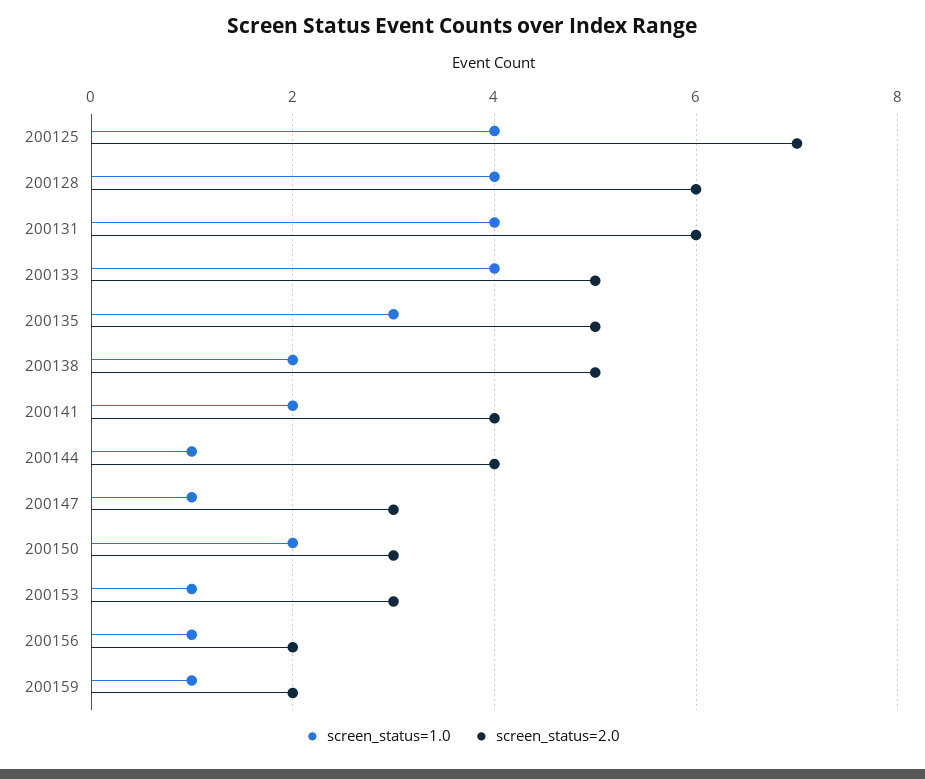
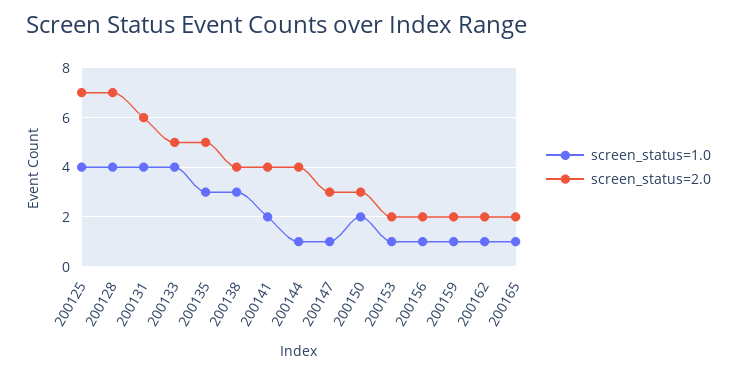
screen_status=2.0, 200128: 6 -> 7
screen_status=1.0, 200138: 2 -> 3
screen_status=2.0, 200138: 5 -> 4
screen_status=2.0, 200153: 3 -> 2
screen_status=1.0, 200162: none -> 1
screen_status=2.0, 200162: none -> 2
screen_status=1.0, 200165: none -> 1
screen_status=2.0, 200165: none -> 2

